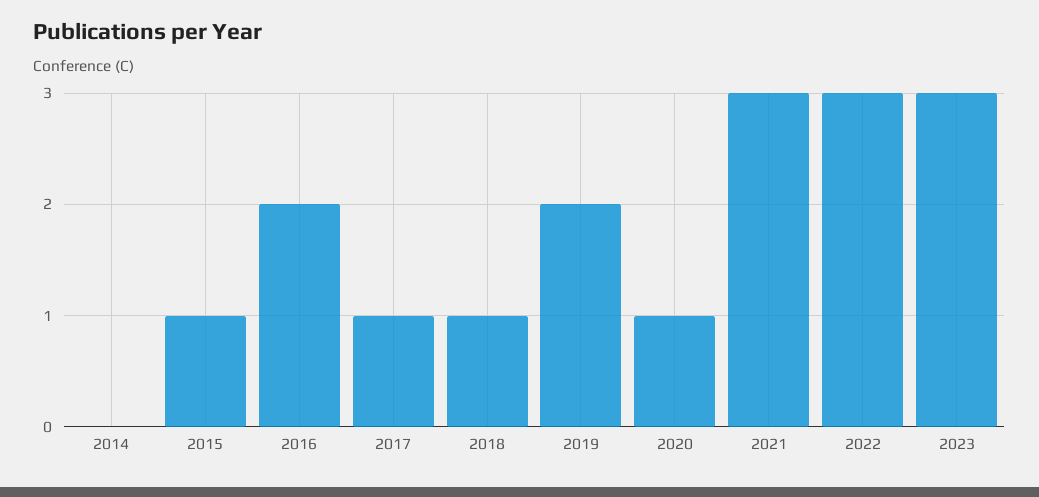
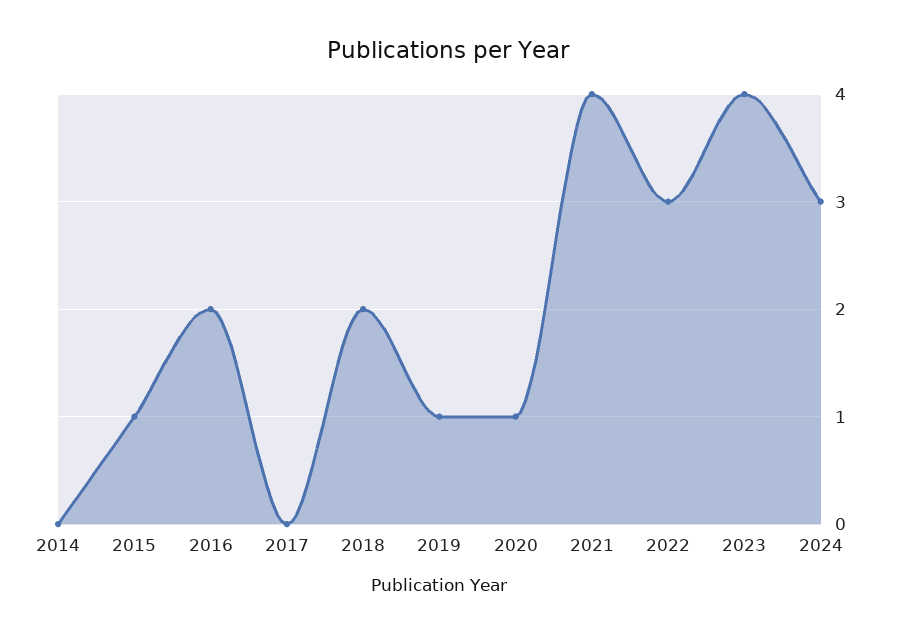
2017: 1 -> 0
2018: 1 -> 2
2019: 2 -> 1
2021: 3 -> 4
2023: 3 -> 4
2024: none -> 3

